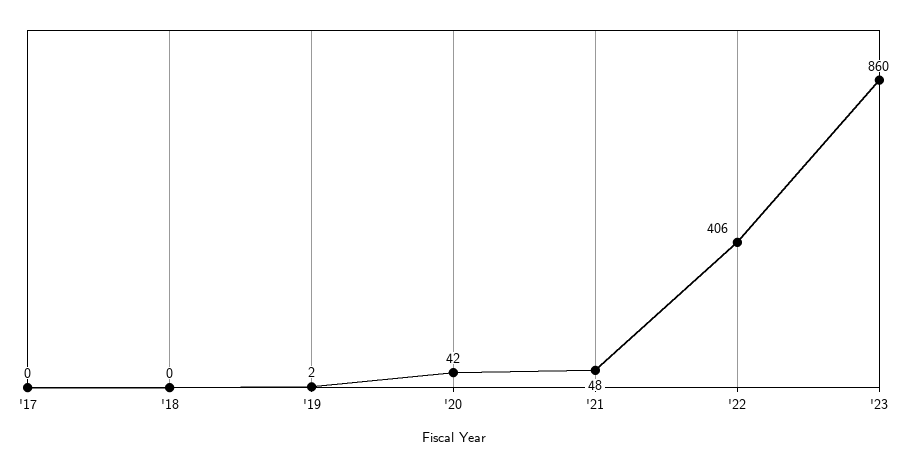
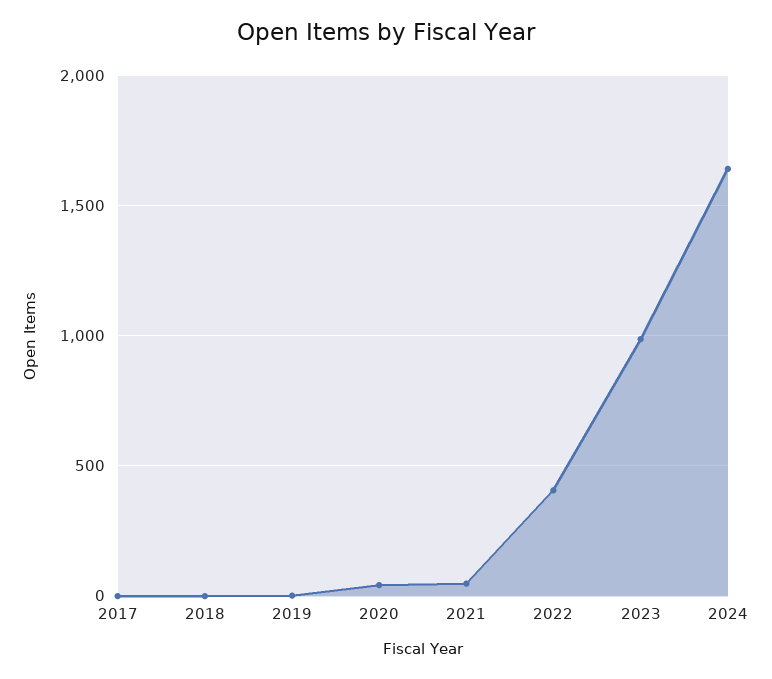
'23: 860 -> 1000
2024: none -> 1650

